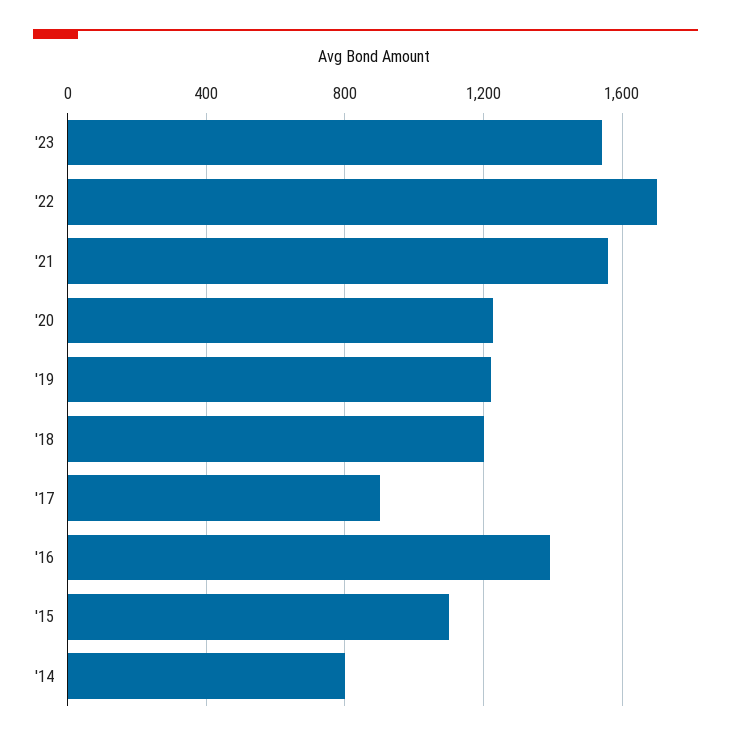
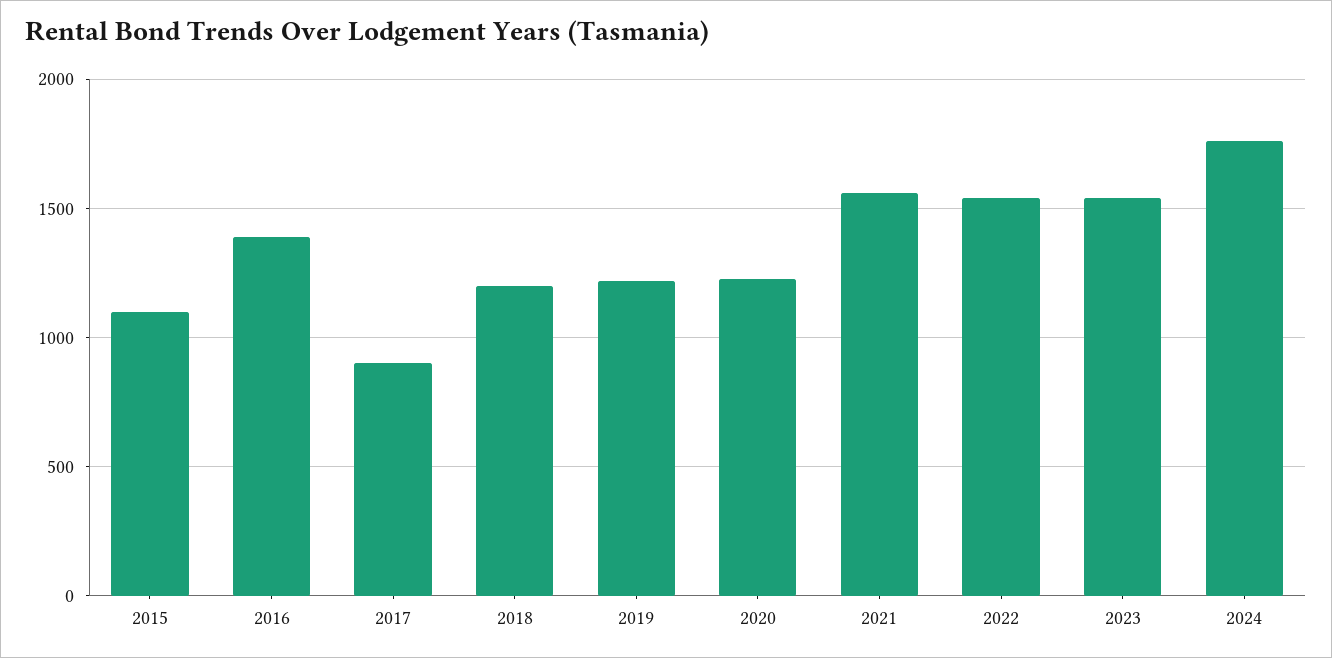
'22: 1700 -> 1550
'14: 800 -> none
2024: none -> 1750

